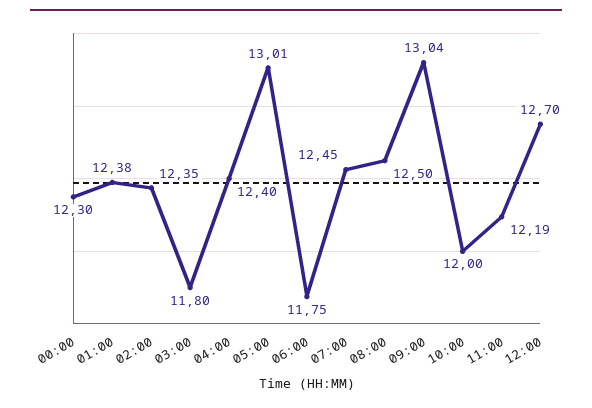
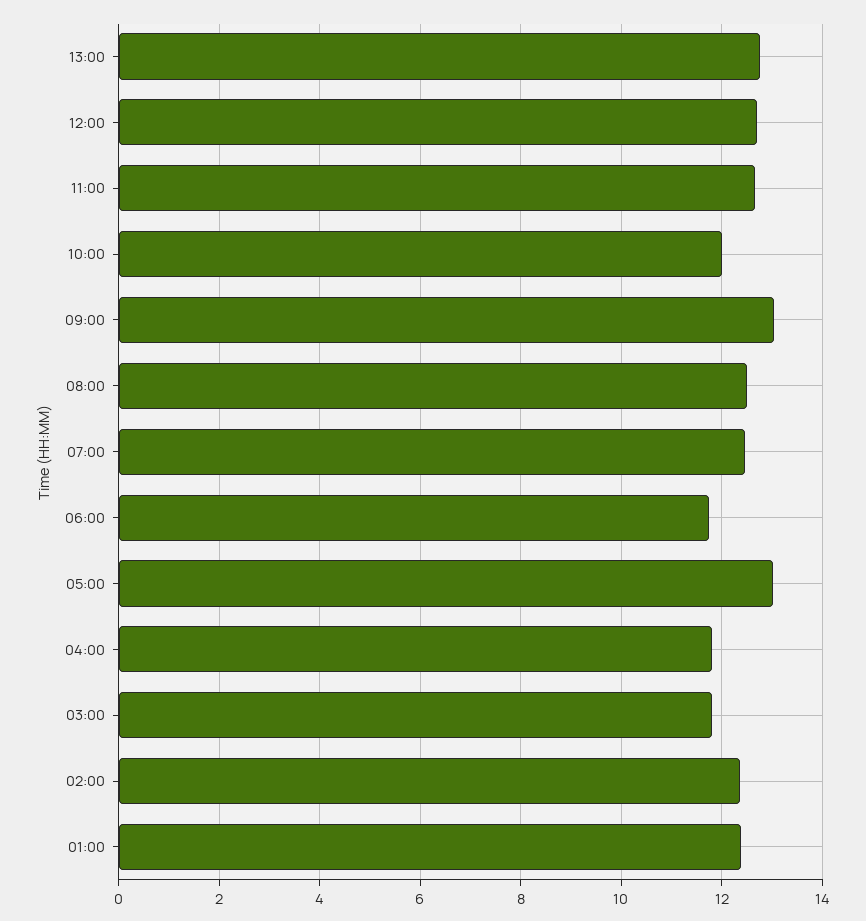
00:00: 12.3 -> none
04:00: 12.4 -> 11.8
11:00: 12.19 -> 12.6
13:00: none -> 12.8

